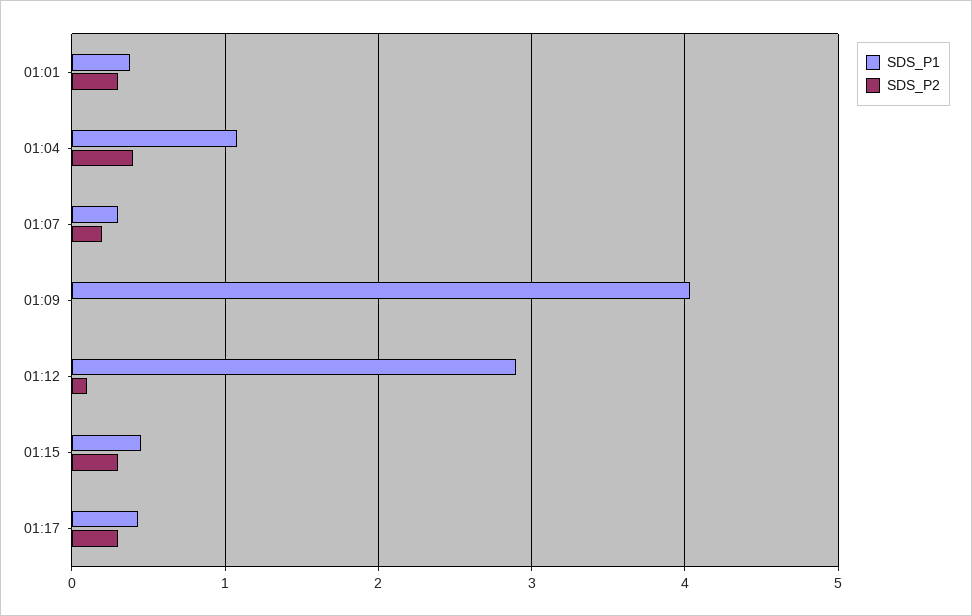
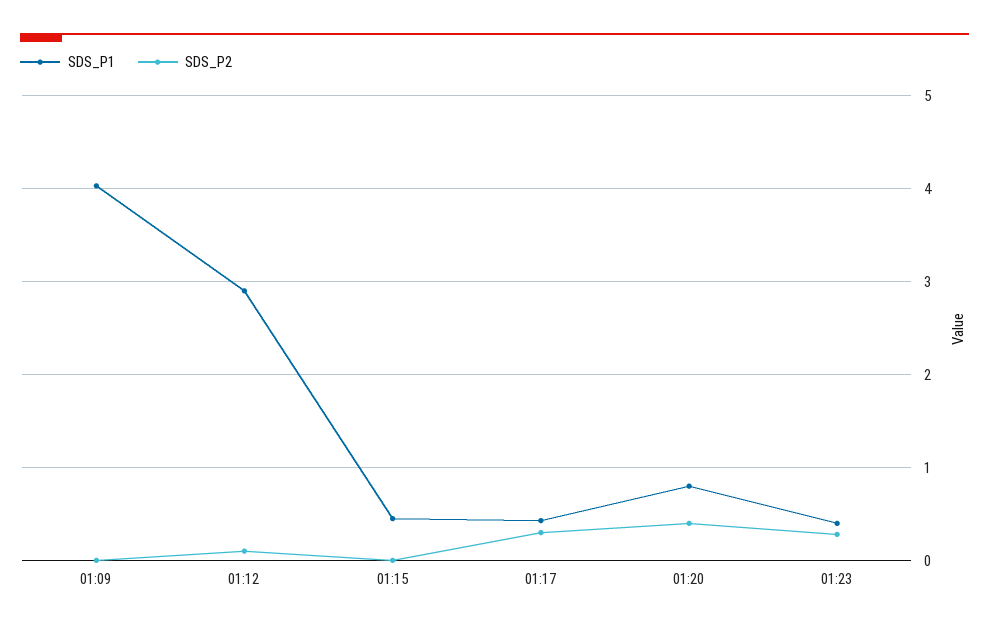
SDS_P1, 01:01: 0.4 -> none
SDS_P2, 01:01: 0.3 -> none
SDS_P1, 01:04: 1.1 -> none
SDS_P2, 01:04: 0.4 -> none
SDS_P1, 01:07: 0.3 -> none
SDS_P2, 01:07: 0.2 -> none
SDS_P2, 01:15: 0.3 -> 0
SDS_P1, 01:20: none -> 0.8
SDS_P2, 01:20: none -> 0.4
SDS_P1, 01:23: none -> 0.4
SDS_P2, 01:23: none -> 0.3

